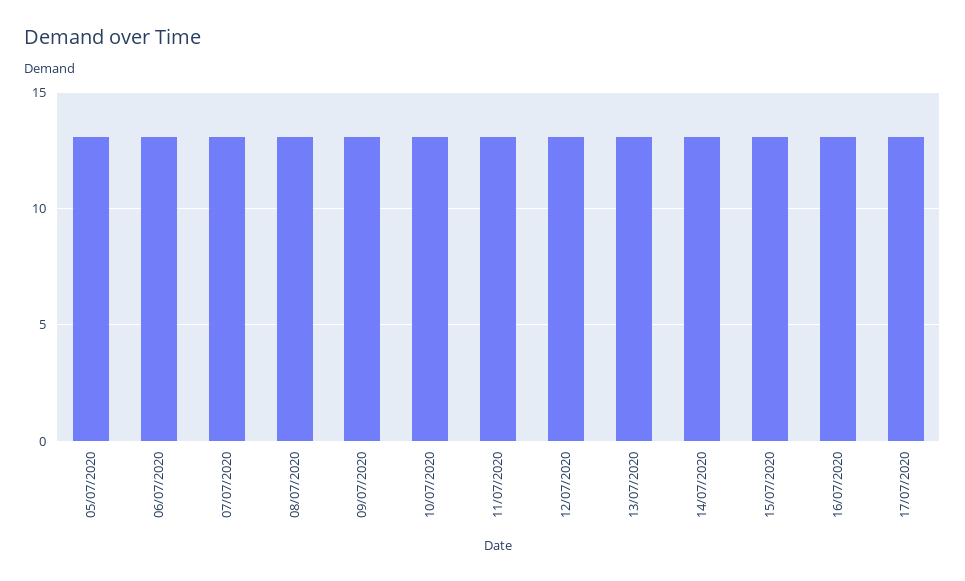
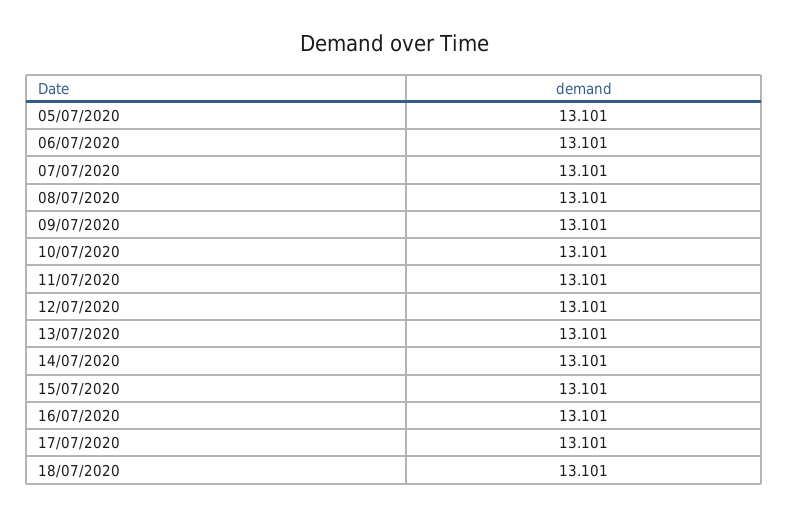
18/07/2020: none -> 13.101

